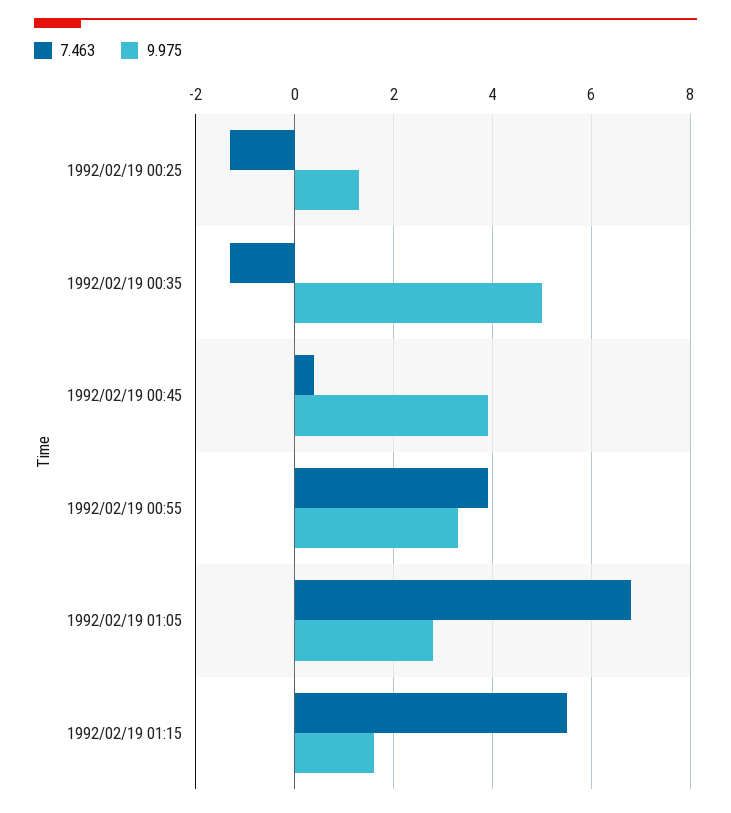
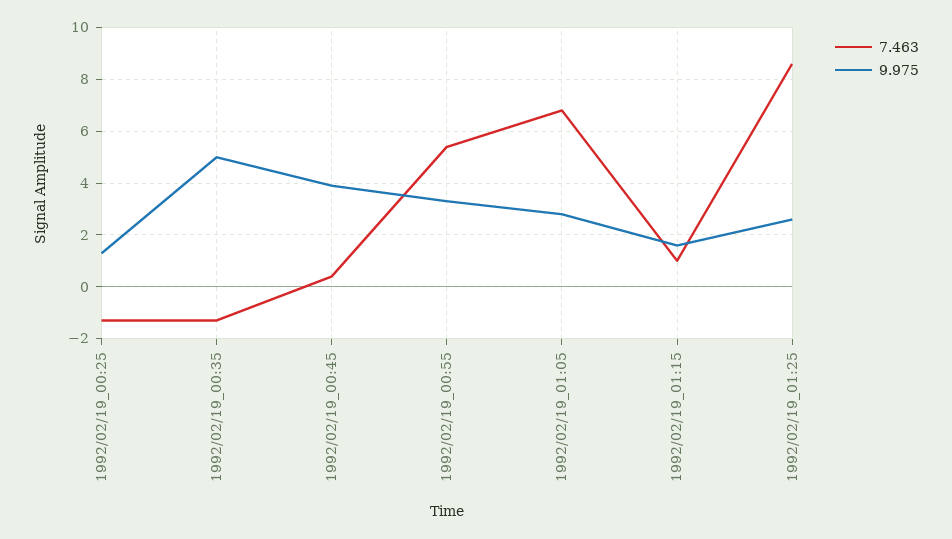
7.463, 1992/02/19 00:55: 4 -> 5.5
7.463, 1992/02/19 01:15: 5.5 -> 1
7.463, 1992/02/19_01:25: none -> 8.5
9.975, 1992/02/19_01:25: none -> 2.5

